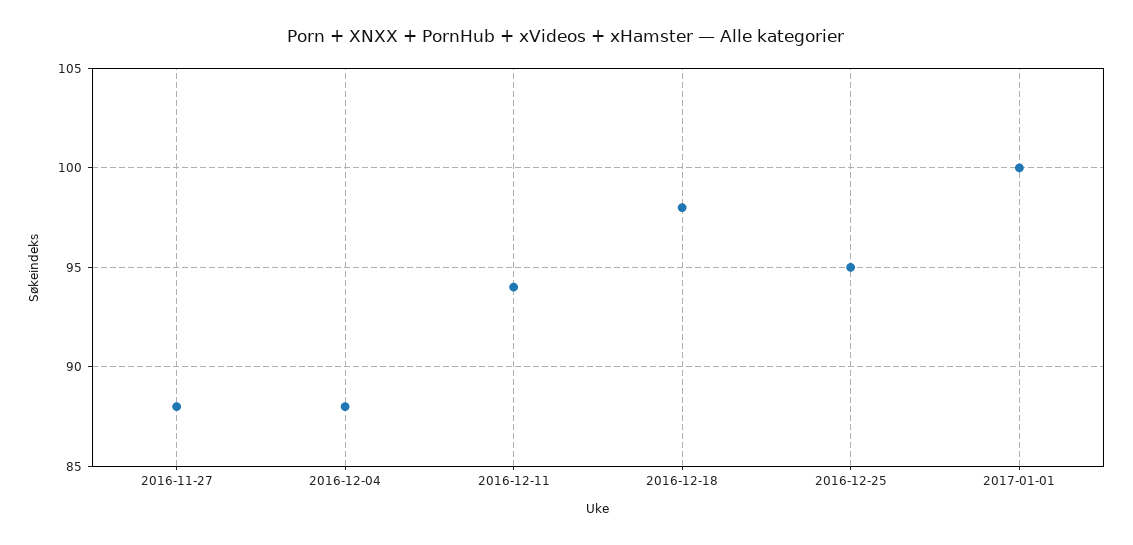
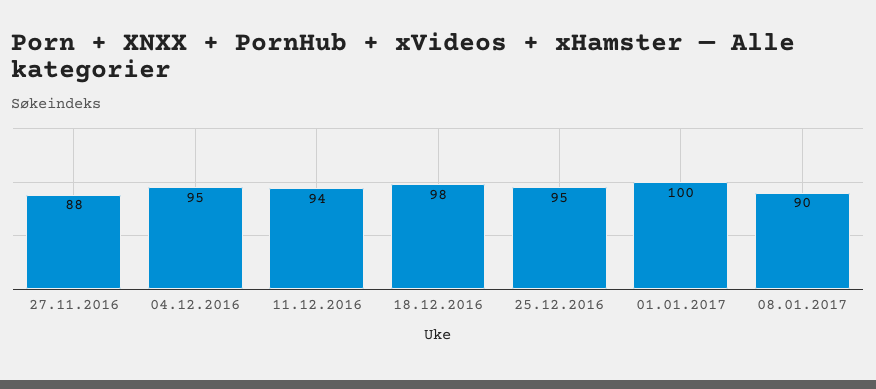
2016-12-04: 88 -> 95
08.01.2017: none -> 90

